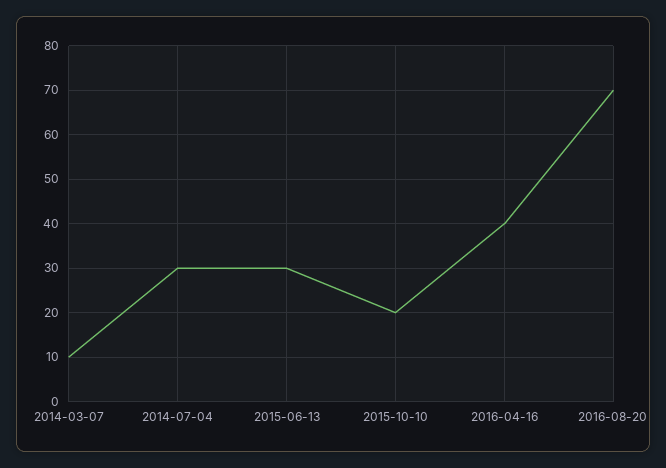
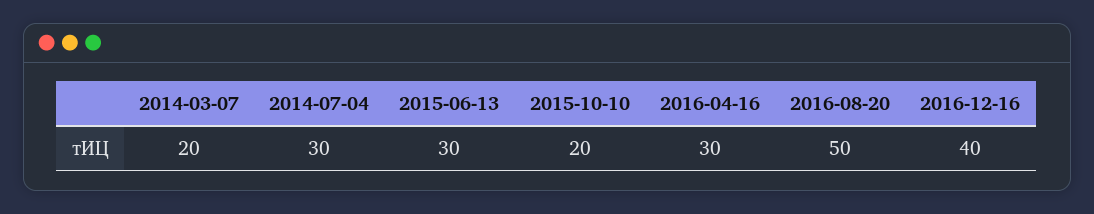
2014-03-07: 10 -> 20
2016-04-16: 40 -> 30
2016-08-20: 70 -> 50
2016-12-16: none -> 40

